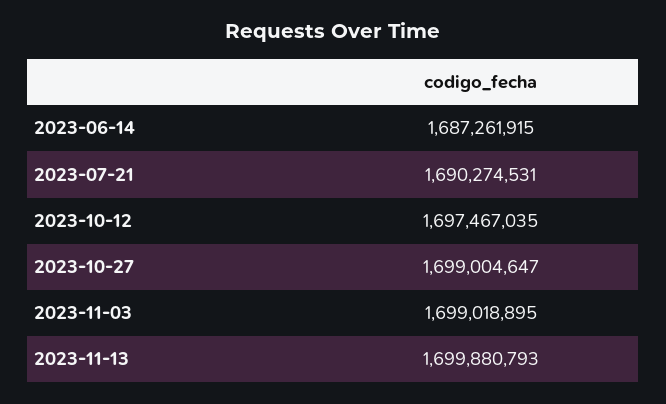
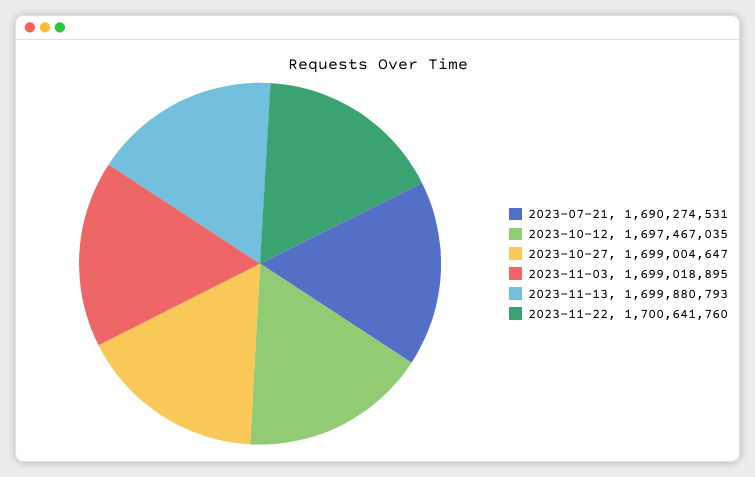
2023-06-14: 1687261915 -> none
2023-11-22: none -> 1700641760

